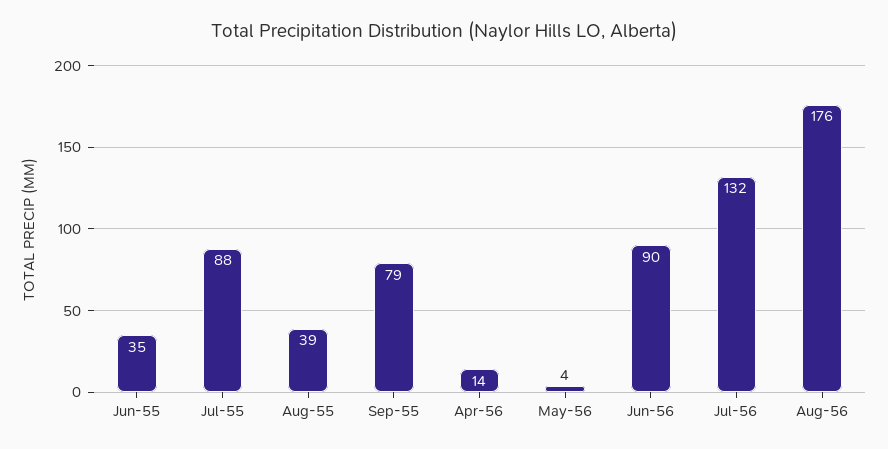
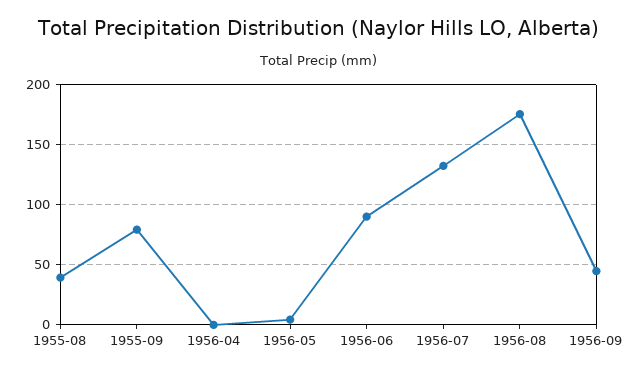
Jun-55: 35 -> none
Jul-55: 88 -> none
Apr-56: 14 -> 0
1956-09: none -> 45

